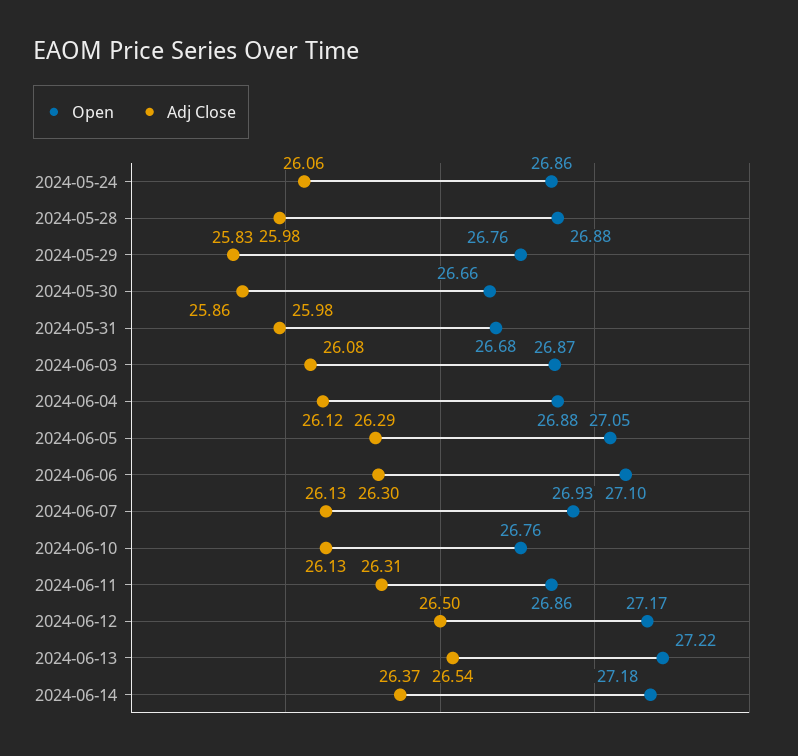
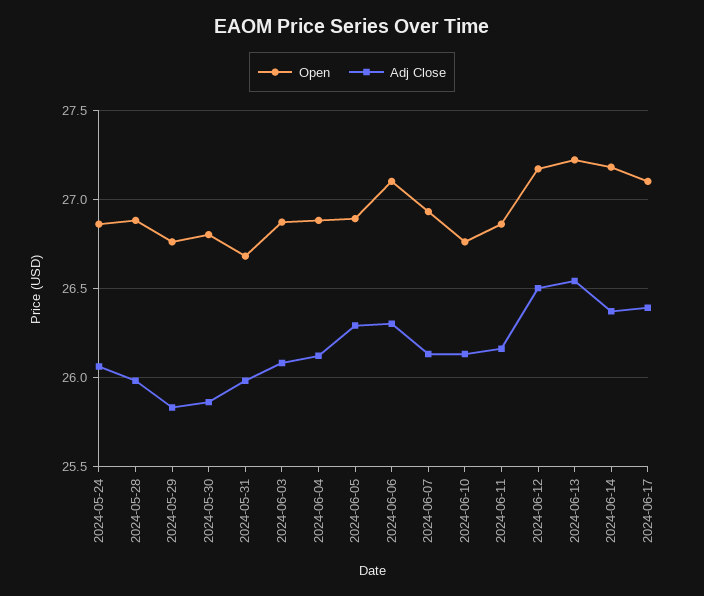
Open, 2024-05-30: 26.66 -> 26.8
Open, 2024-06-05: 27.05 -> 26.9
Adj Close, 2024-06-11: 26.31 -> 26.15
Open, 2024-06-17: none -> 27.1
Adj Close, 2024-06-17: none -> 26.4

